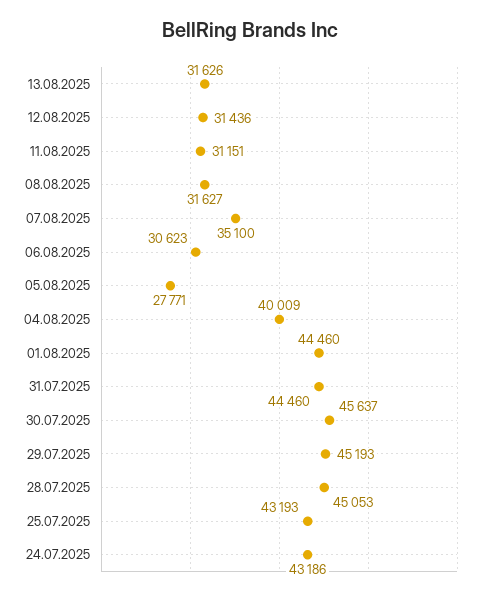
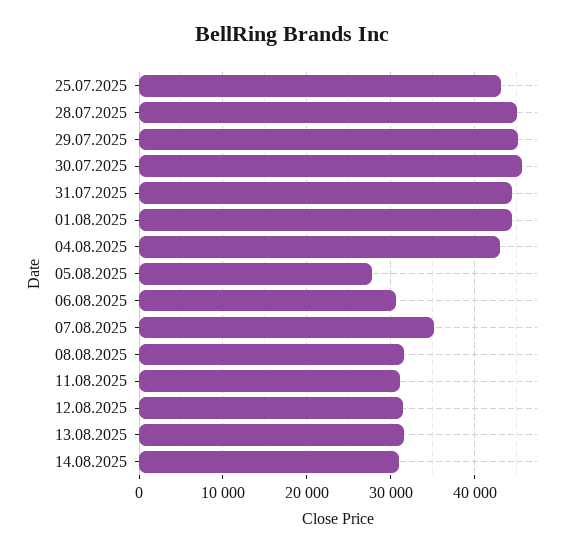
04.08.2025: 40009 -> 43000
24.07.2025: 43186 -> none
14.08.2025: none -> 31000

